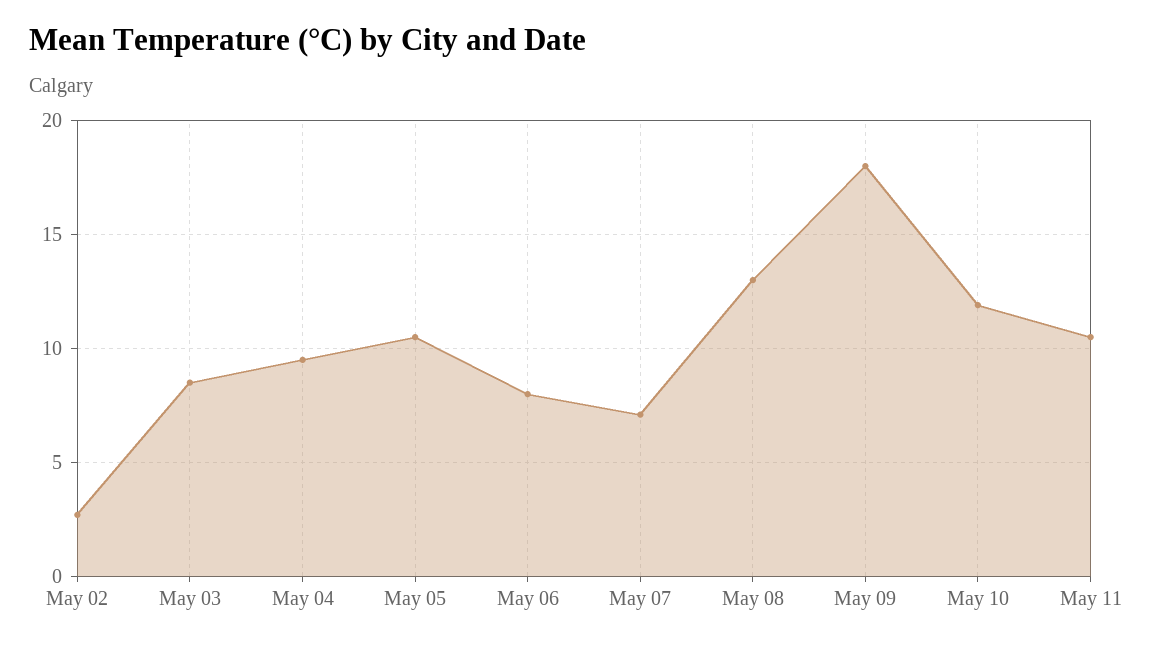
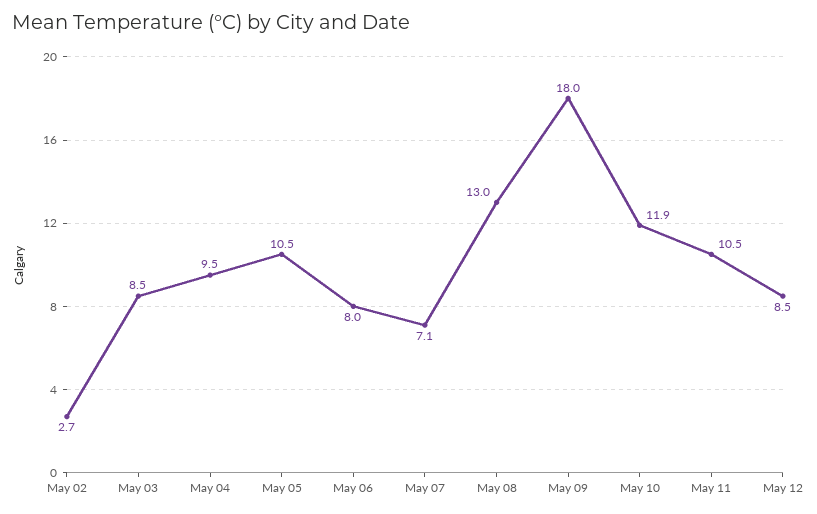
May 12: none -> 8.5

